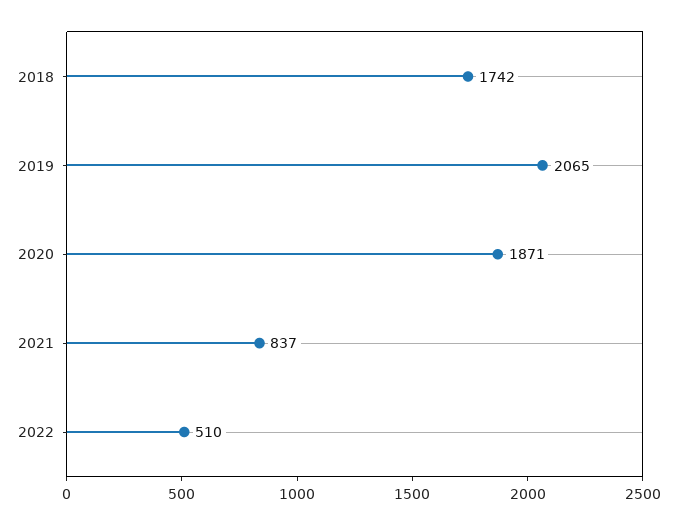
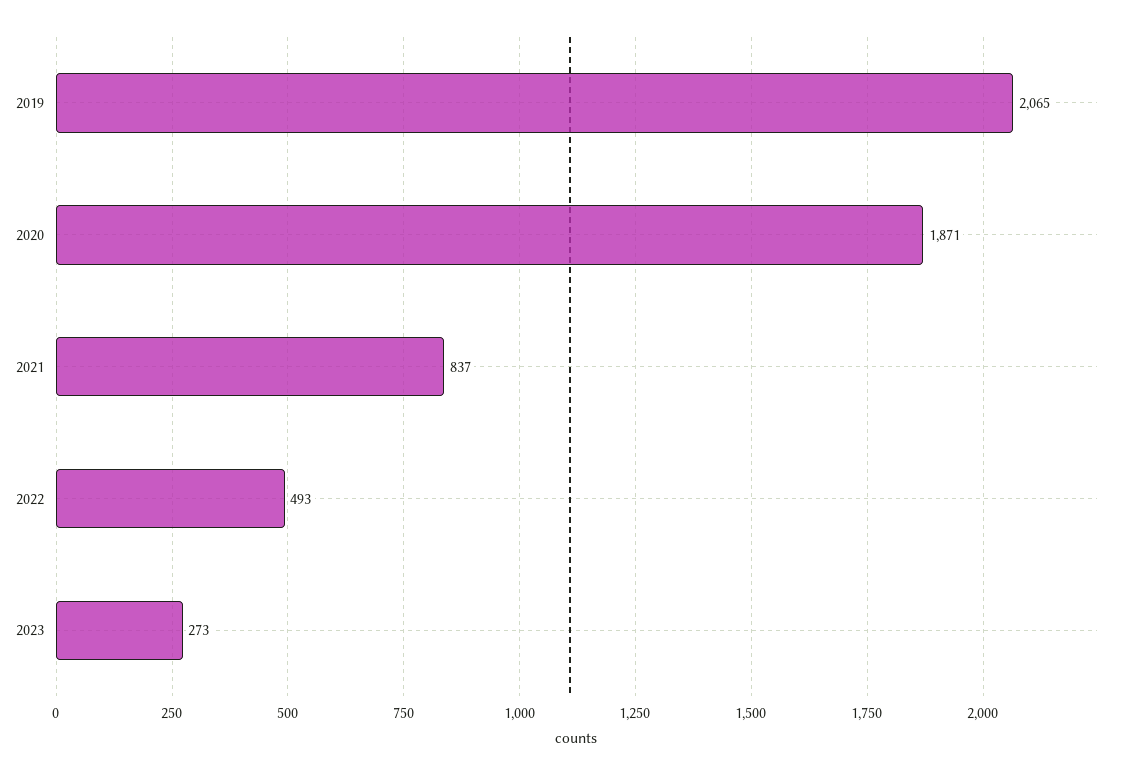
2018: 1742 -> none
2022: 510 -> 493
2023: none -> 273

